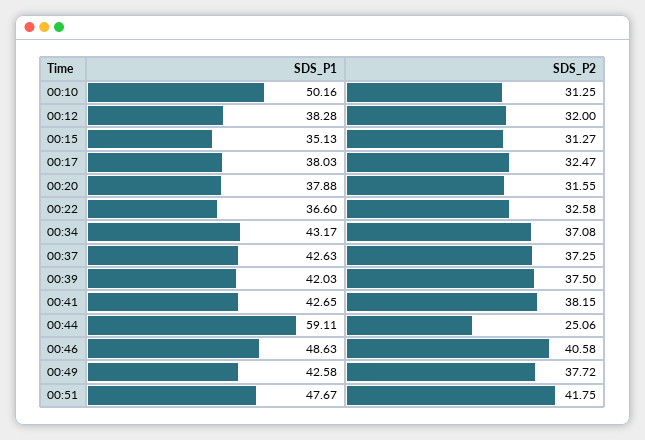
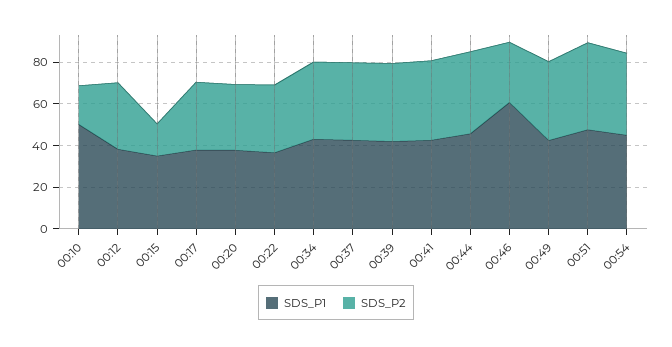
SDS_P2, 00:10: 31.25 -> 20
SDS_P2, 00:15: 31.27 -> 15
SDS_P1, 00:44: 59.11 -> 45
SDS_P2, 00:44: 25.06 -> 40
SDS_P1, 00:46: 48.63 -> 60
SDS_P2, 00:46: 40.58 -> 30
SDS_P1, 00:54: none -> 45
SDS_P2, 00:54: none -> 40

